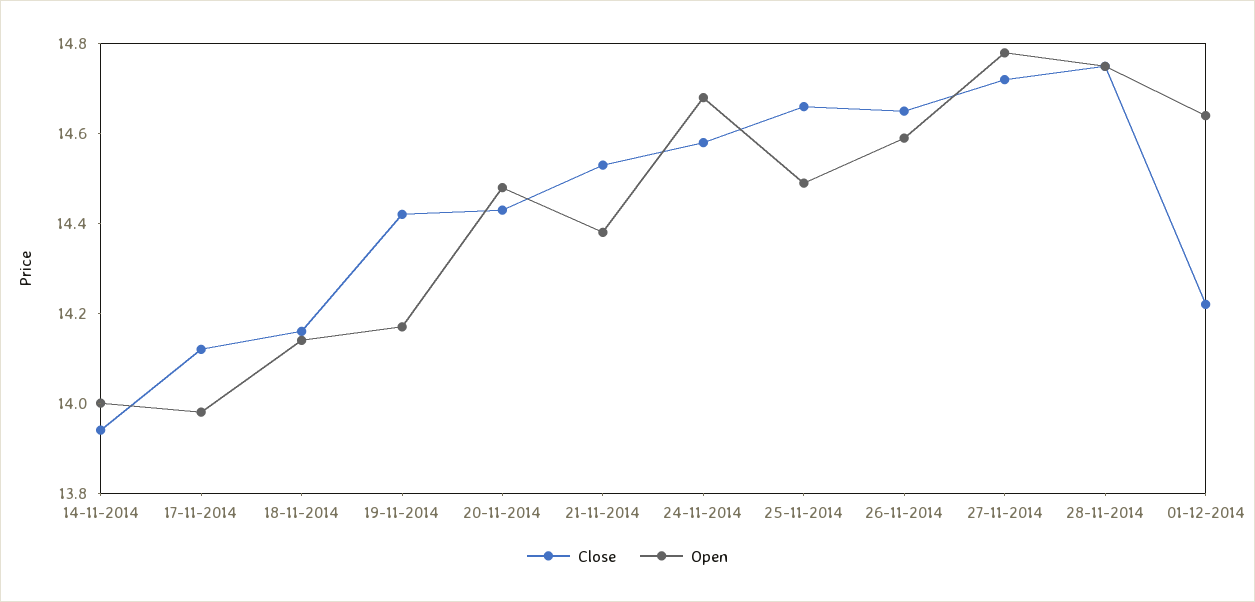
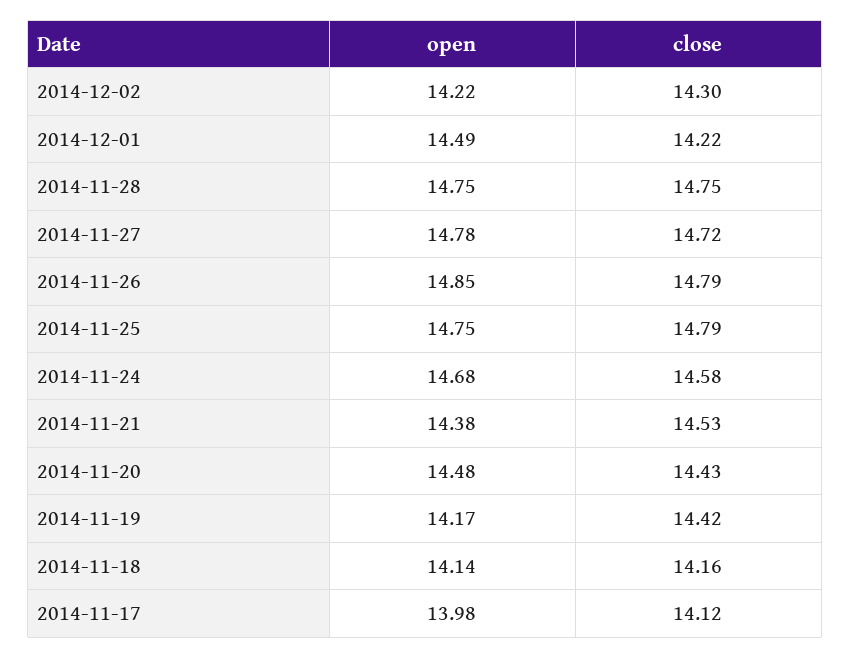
Close, 14-11-2014: 13.95 -> none
Open, 14-11-2014: 14 -> none
Close, 25-11-2014: 14.65 -> 14.79
Open, 25-11-2014: 14.5 -> 14.75
Close, 26-11-2014: 14.65 -> 14.79
Open, 26-11-2014: 14.6 -> 14.85
Open, 01-12-2014: 14.65 -> 14.49
Open, 2014-12-02: none -> 14.22
Close, 2014-12-02: none -> 14.3

